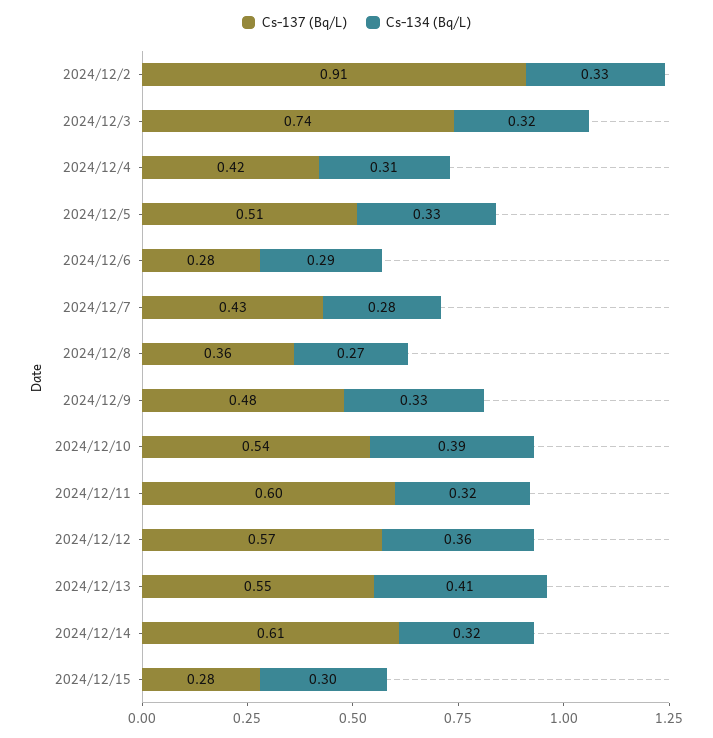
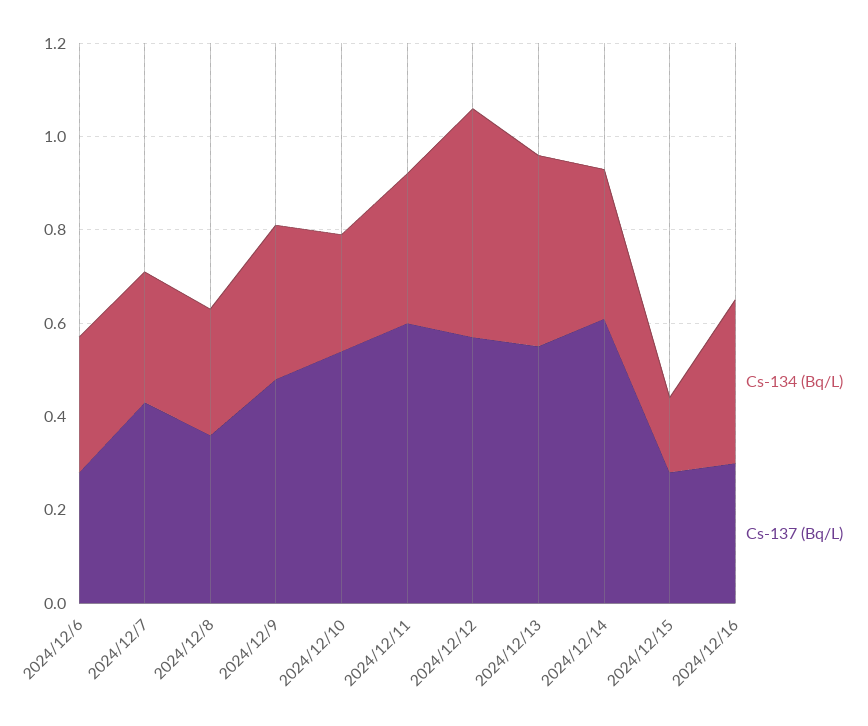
Cs-137 (Bq/L), 2024/12/2: 0.91 -> none
Cs-134 (Bq/L), 2024/12/2: 0.33 -> none
Cs-137 (Bq/L), 2024/12/3: 0.74 -> none
Cs-134 (Bq/L), 2024/12/3: 0.32 -> none
Cs-137 (Bq/L), 2024/12/4: 0.42 -> none
Cs-134 (Bq/L), 2024/12/4: 0.31 -> none
Cs-137 (Bq/L), 2024/12/5: 0.51 -> none
Cs-134 (Bq/L), 2024/12/5: 0.33 -> none
Cs-134 (Bq/L), 2024/12/10: 0.39 -> 0.25
Cs-134 (Bq/L), 2024/12/12: 0.36 -> 0.5
Cs-134 (Bq/L), 2024/12/15: 0.3 -> 0.15
Cs-134 (Bq/L), 2024/12/16: none -> 0.35
Cs-137 (Bq/L), 2024/12/16: none -> 0.3

